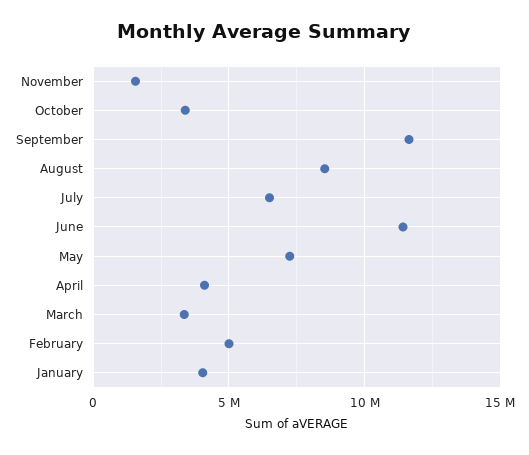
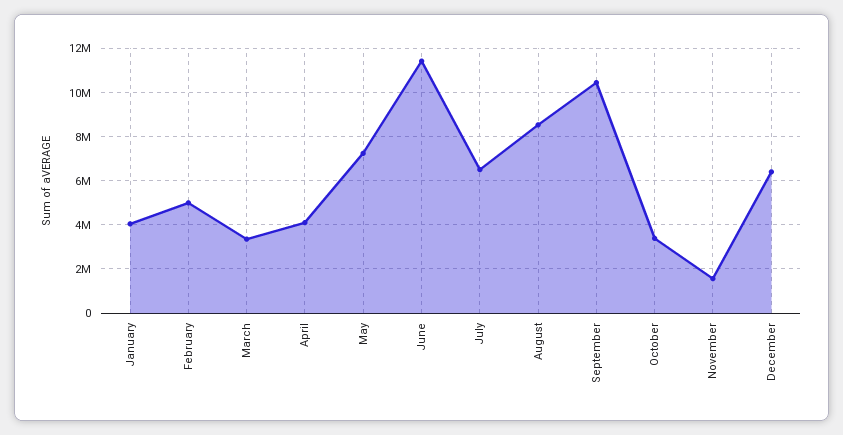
September: 11500000 -> 10500000
December: none -> 6500000

